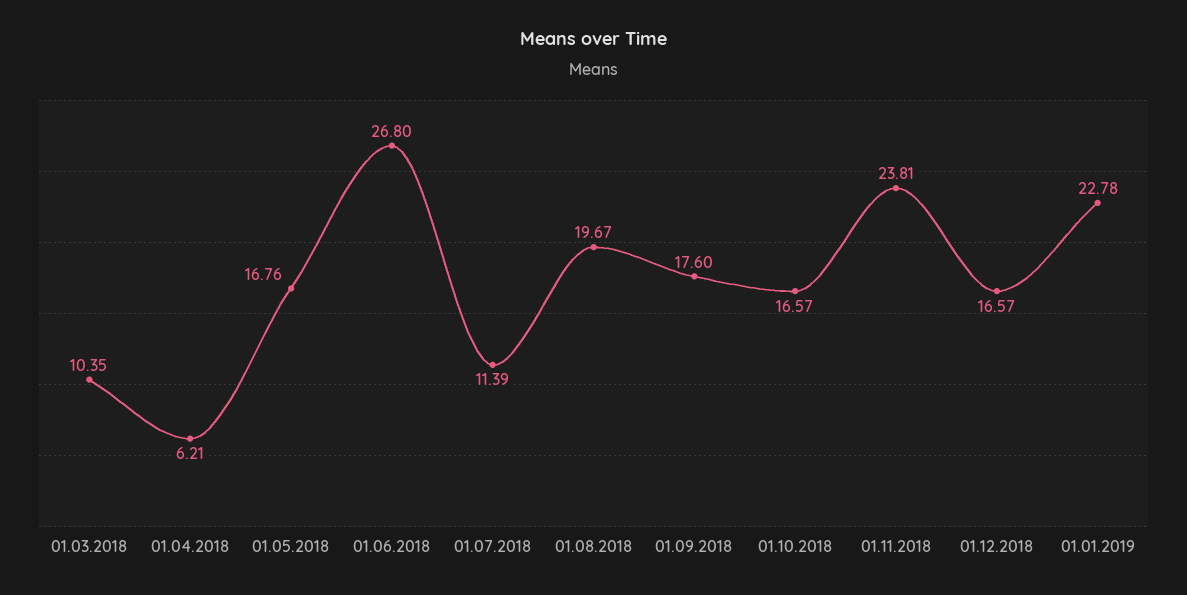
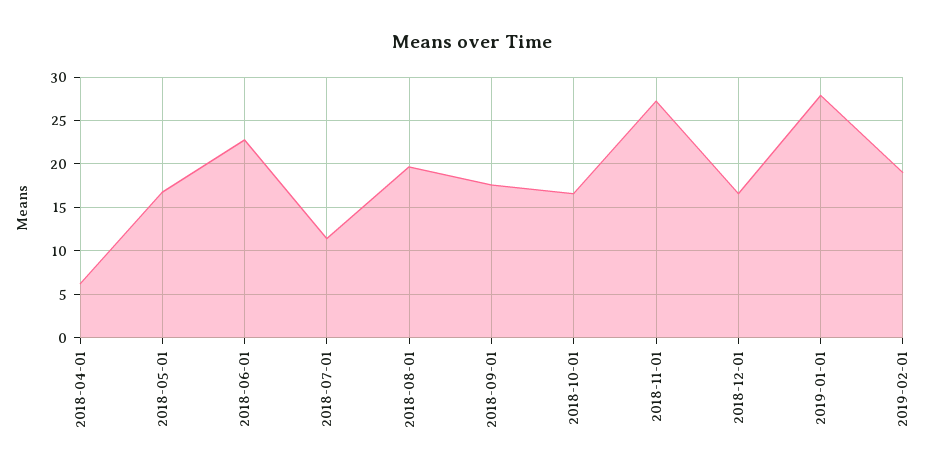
01.03.2018: 10.35 -> none
01.06.2018: 26.8 -> 23
01.11.2018: 23.81 -> 27
01.01.2019: 22.78 -> 28
2019-02-01: none -> 19

